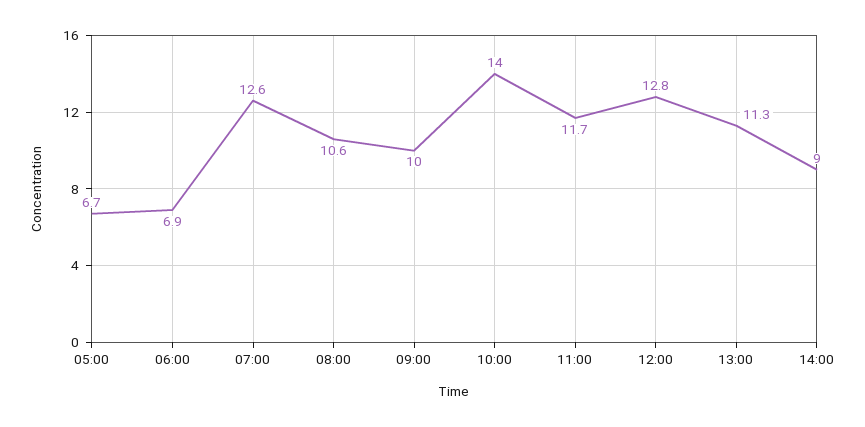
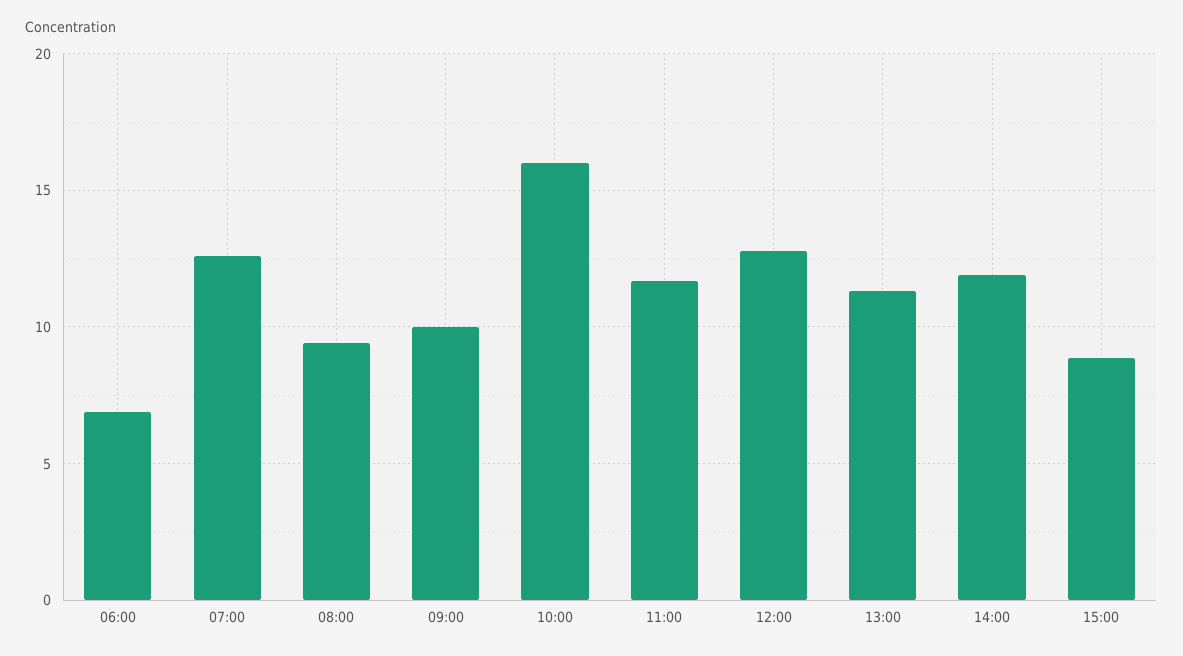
05:00: 6.7 -> none
08:00: 10.6 -> 9.5
10:00: 14 -> 16
14:00: 9 -> 12
15:00: none -> 9

